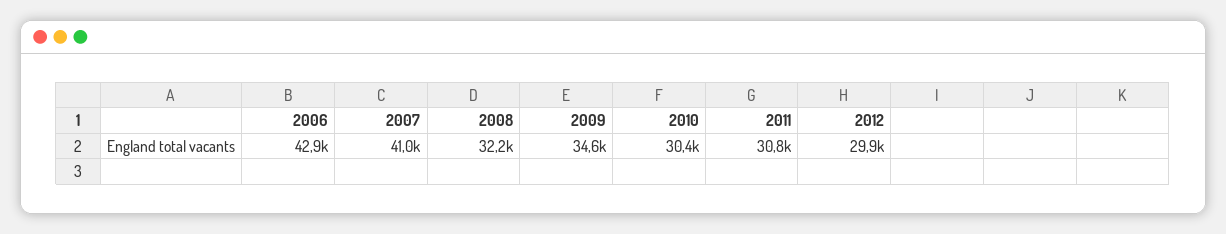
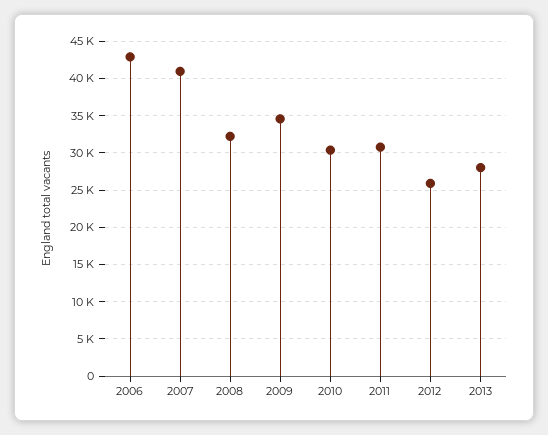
2012: 29900 -> 26000
2013: none -> 28000

